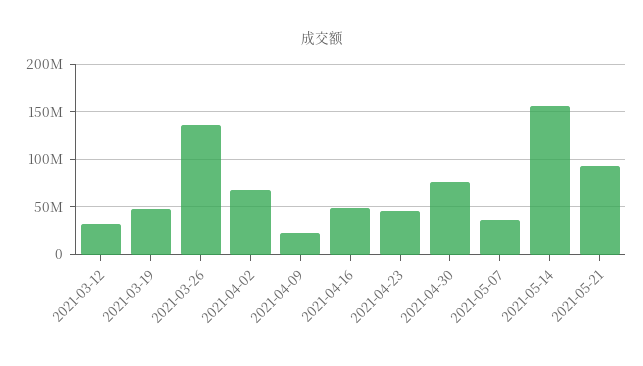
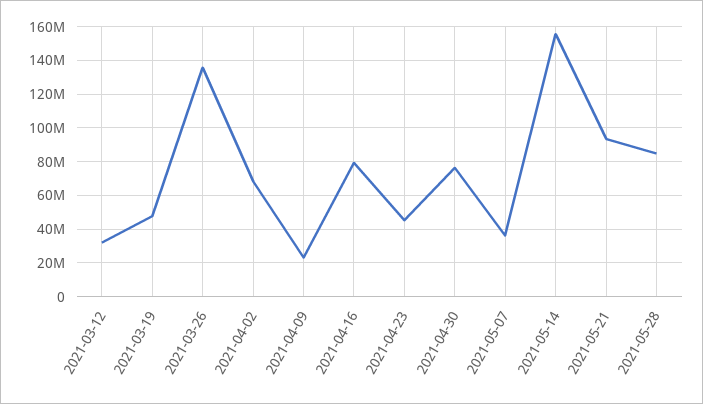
2021-04-16: 50000000 -> 80000000
2021-05-28: none -> 85000000

